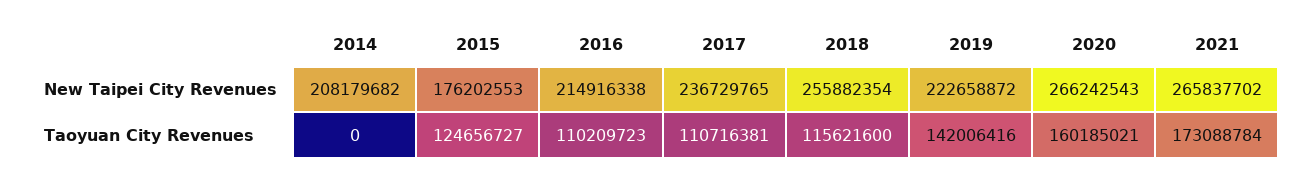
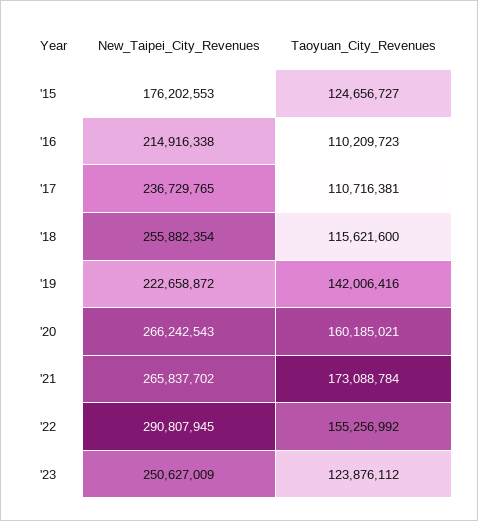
2014, New Taipei City Revenues: 208179682 -> none
2014, Taoyuan City Revenues: 0 -> none
'22, New Taipei City Revenues: none -> 290807945
'22, Taoyuan City Revenues: none -> 155256992
'23, New Taipei City Revenues: none -> 250627009
'23, Taoyuan City Revenues: none -> 123876112

